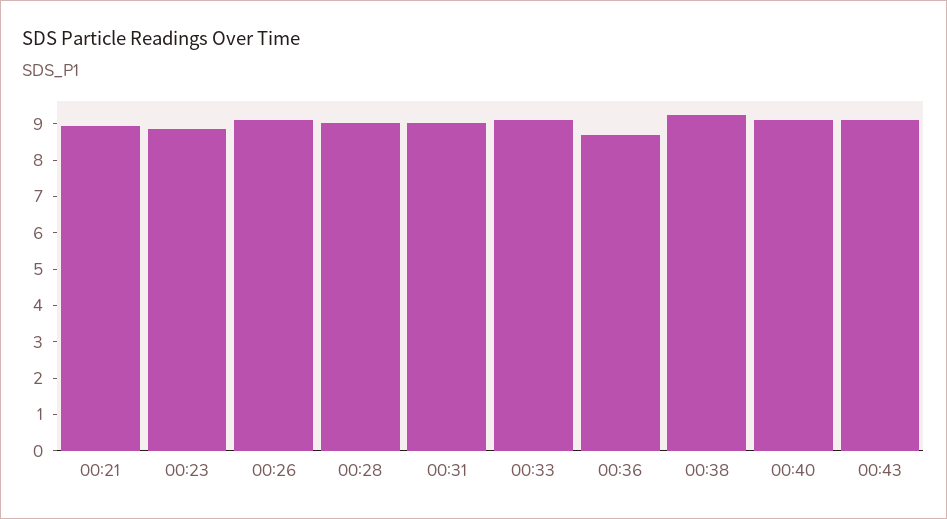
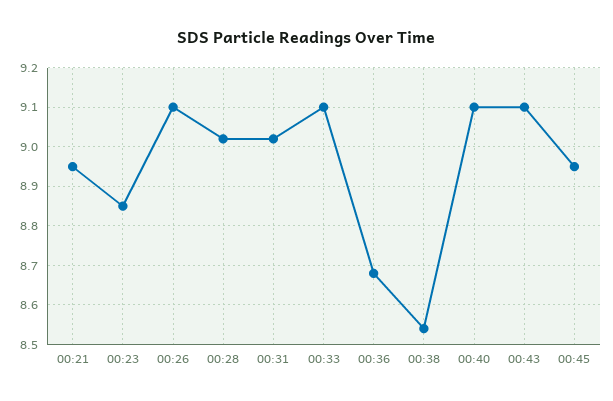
00:38: 9.25 -> 8.55
00:45: none -> 8.95

